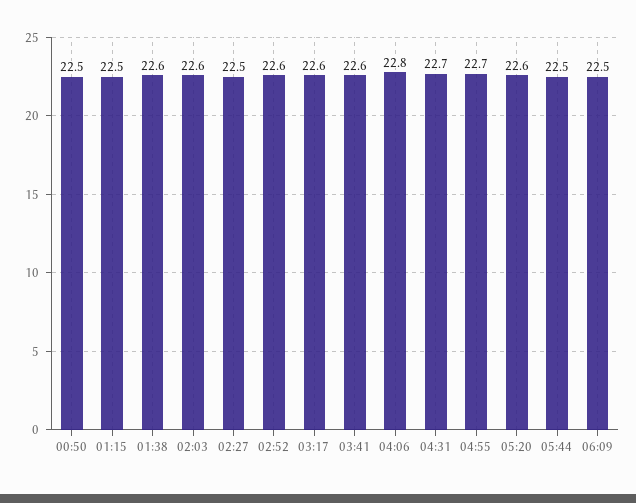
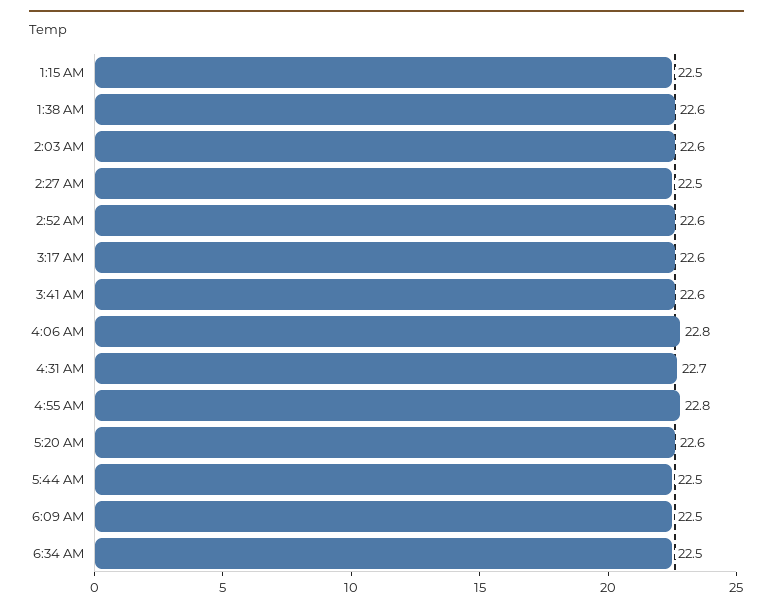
00:50: 22.5 -> none
04:55: 22.7 -> 22.8
6:34 AM: none -> 22.5

